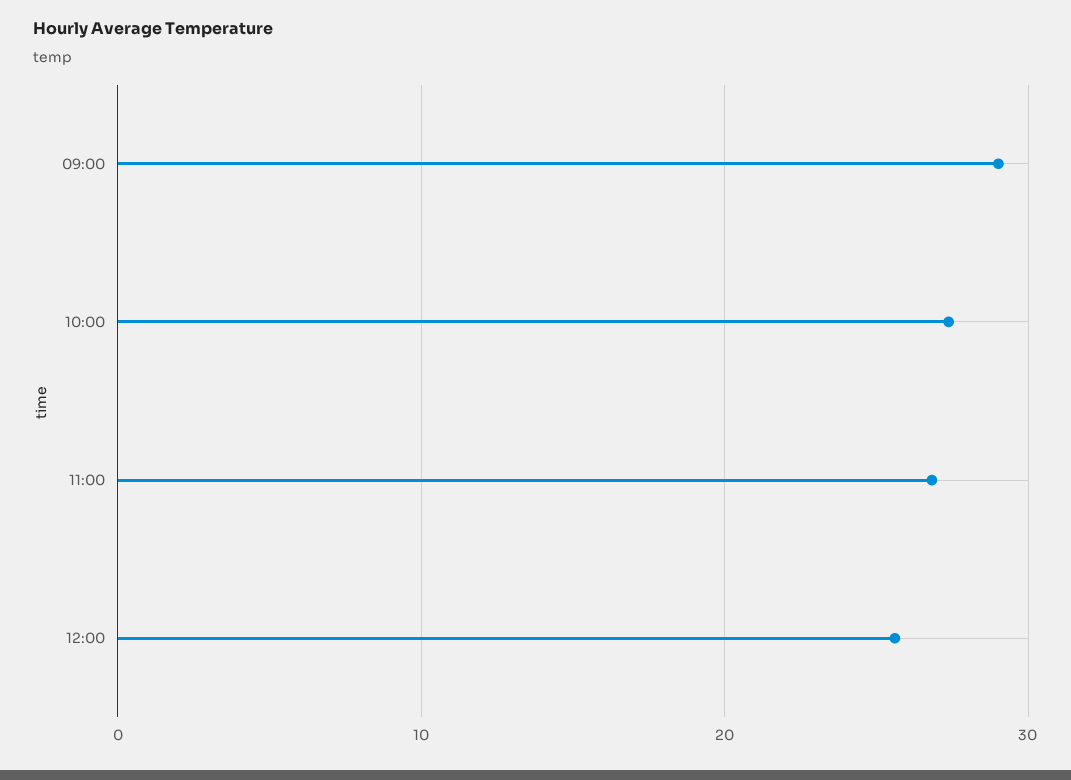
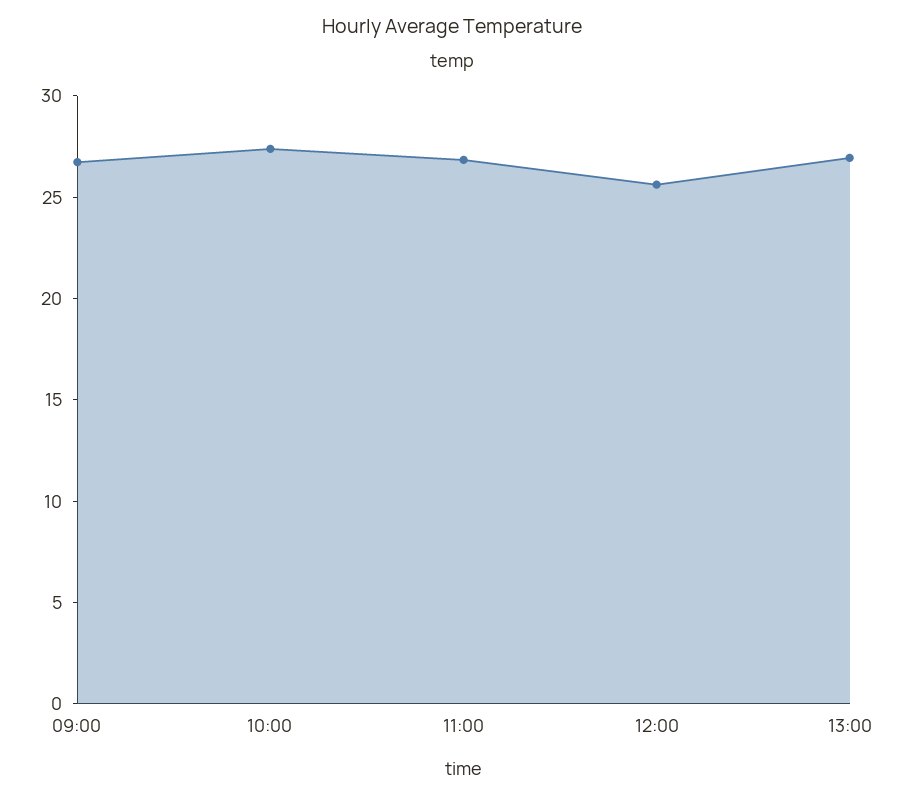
09:00: 29 -> 27
13:00: none -> 27

